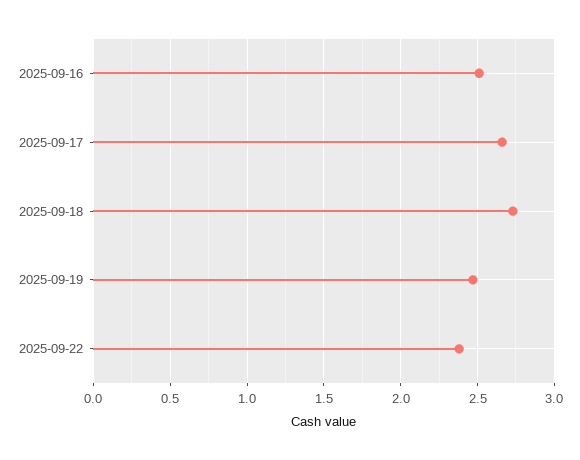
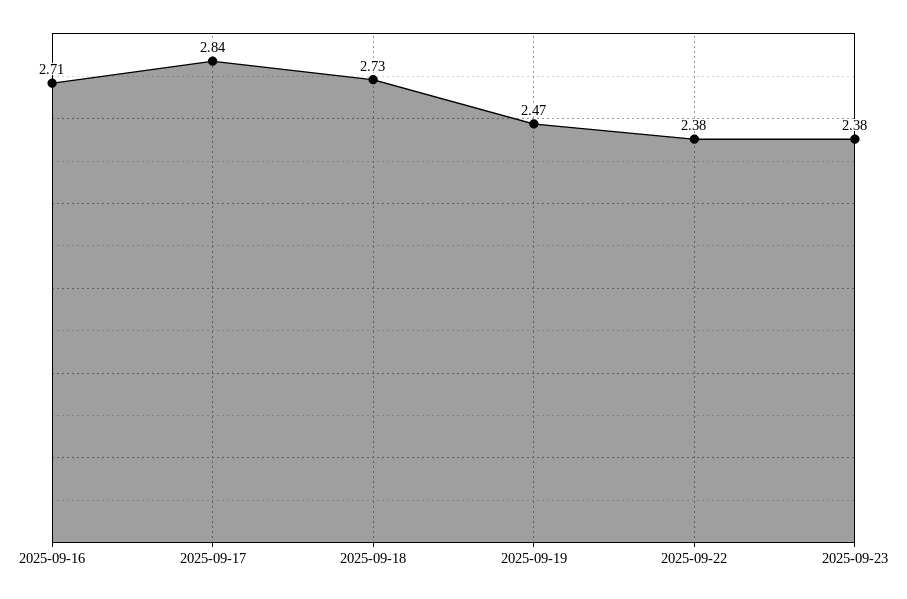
2025-09-16: 2.5 -> 2.71
2025-09-17: 2.65 -> 2.84
2025-09-23: none -> 2.38

